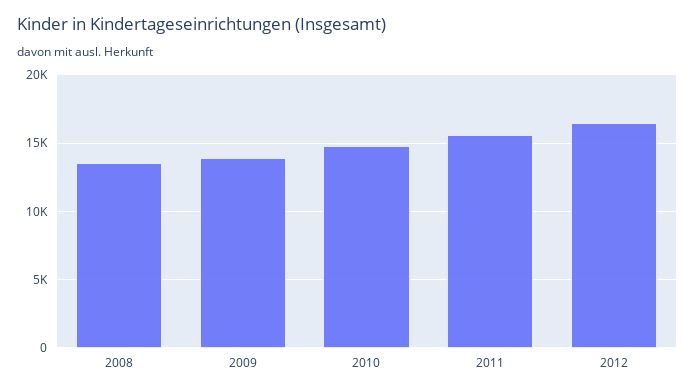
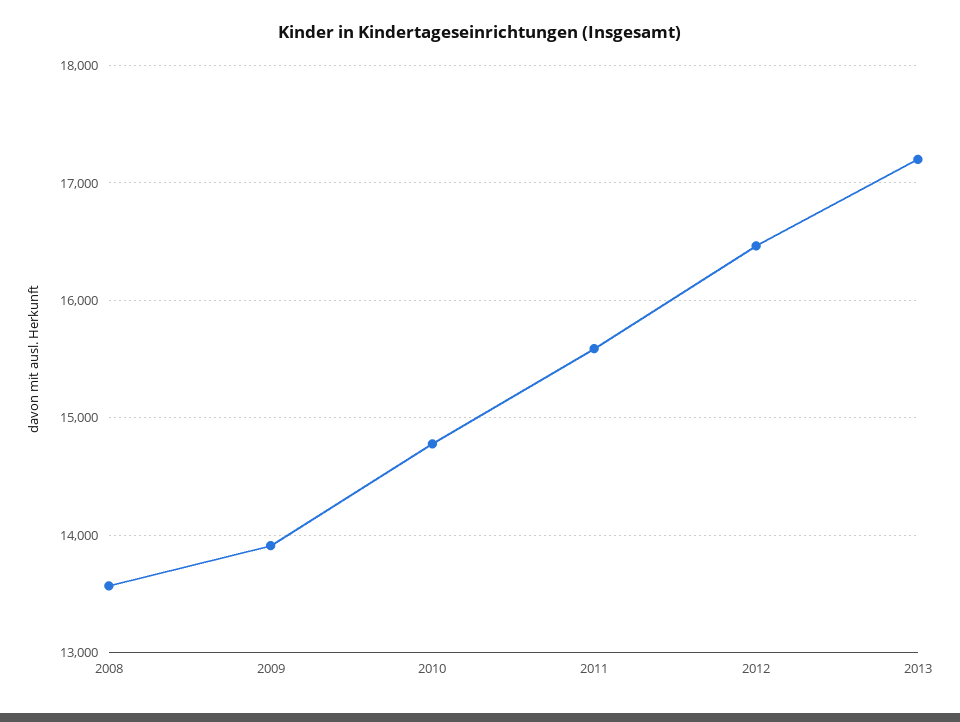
2013: none -> 17200

